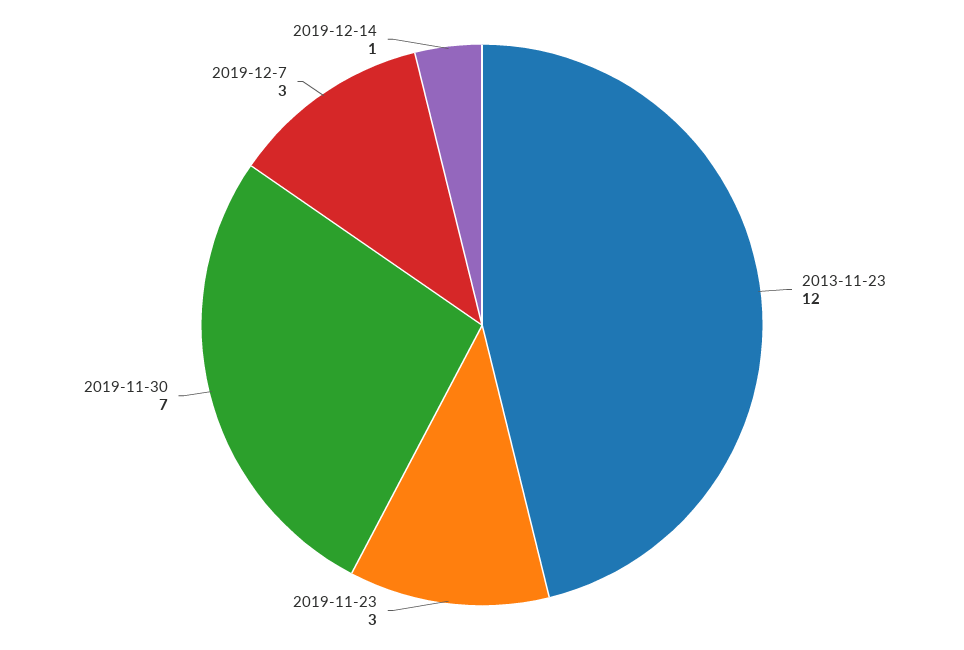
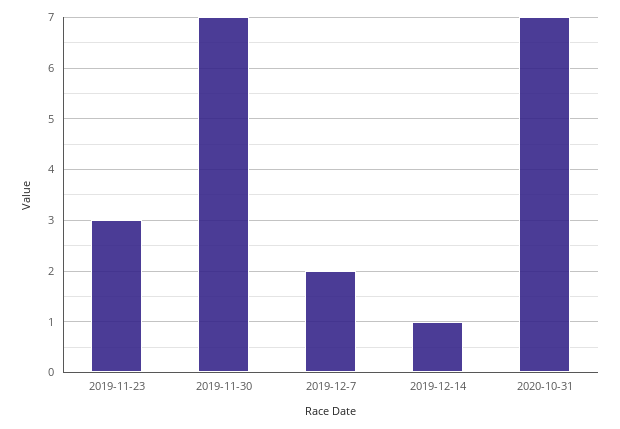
2013-11-23: 12 -> none
2019-12-7: 3 -> 2
2020-10-31: none -> 7

